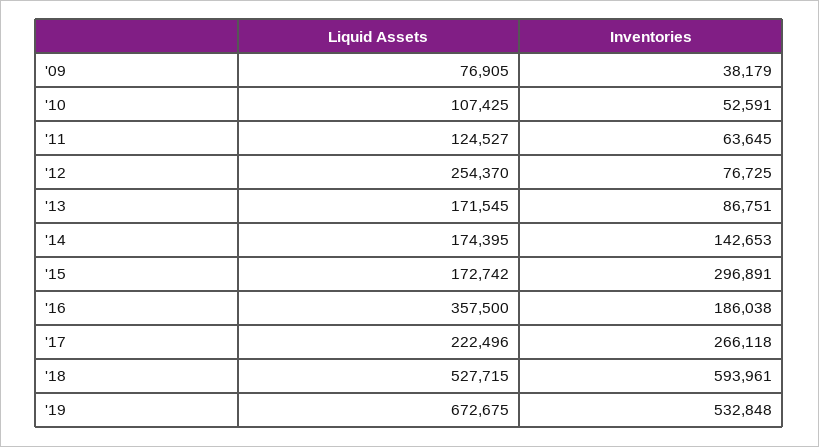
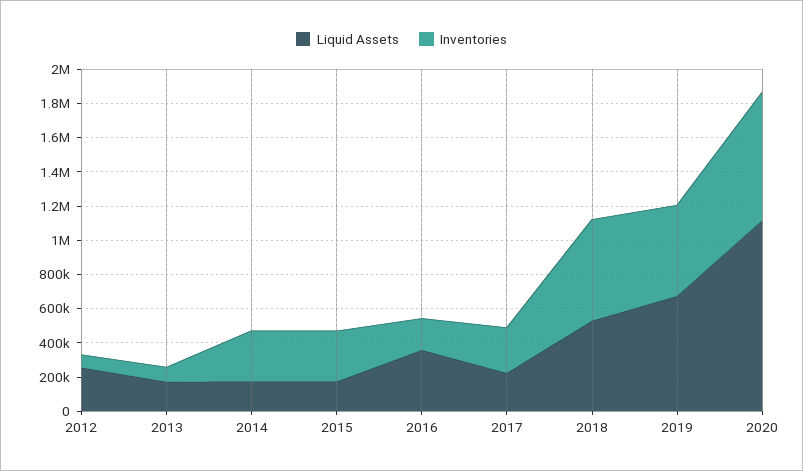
Liquid Assets, '09: 76905 -> none
Inventories, '09: 38179 -> none
Liquid Assets, '10: 107425 -> none
Inventories, '10: 52591 -> none
Liquid Assets, '11: 124527 -> none
Inventories, '11: 63645 -> none
Inventories, '14: 142653 -> 300000
Liquid Assets, 2020: none -> 1100000
Inventories, 2020: none -> 750000

